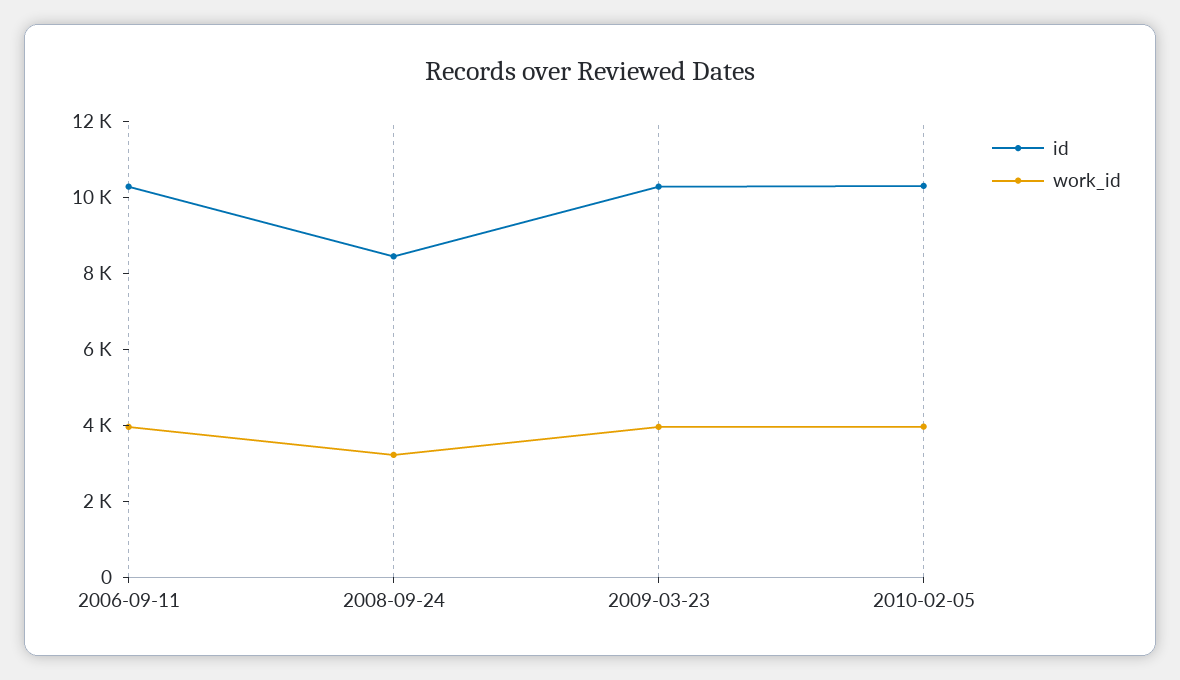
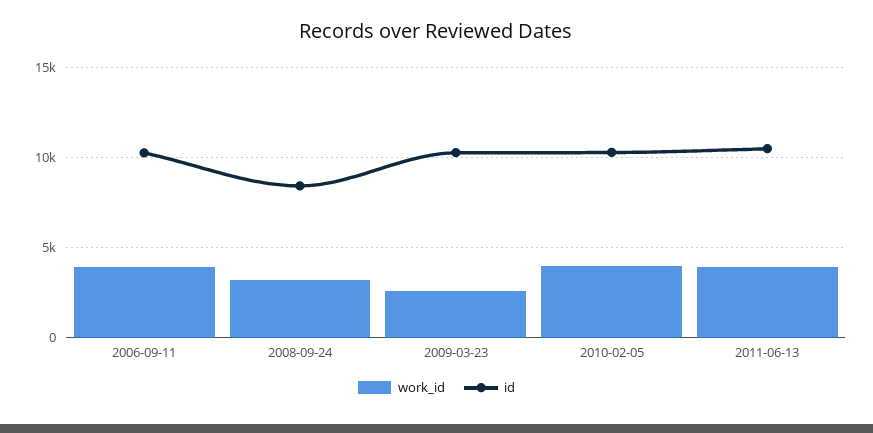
work_id, 2009-03-23: 4000 -> 2500
work_id, 2011-06-13: none -> 4000
id, 2011-06-13: none -> 10500

